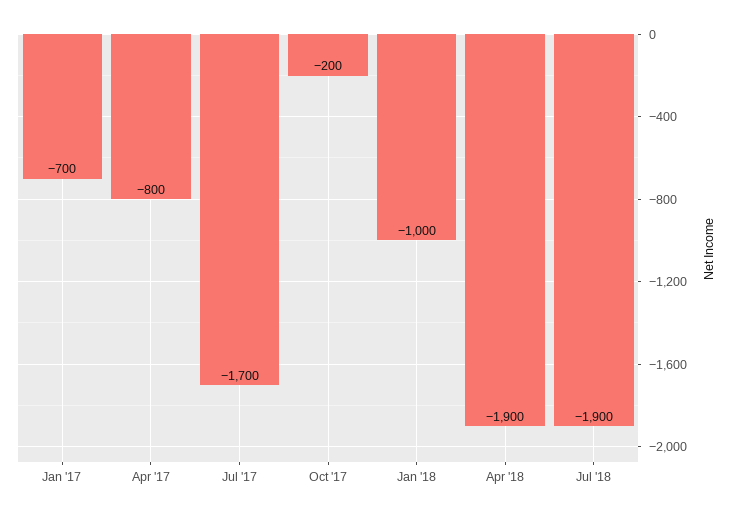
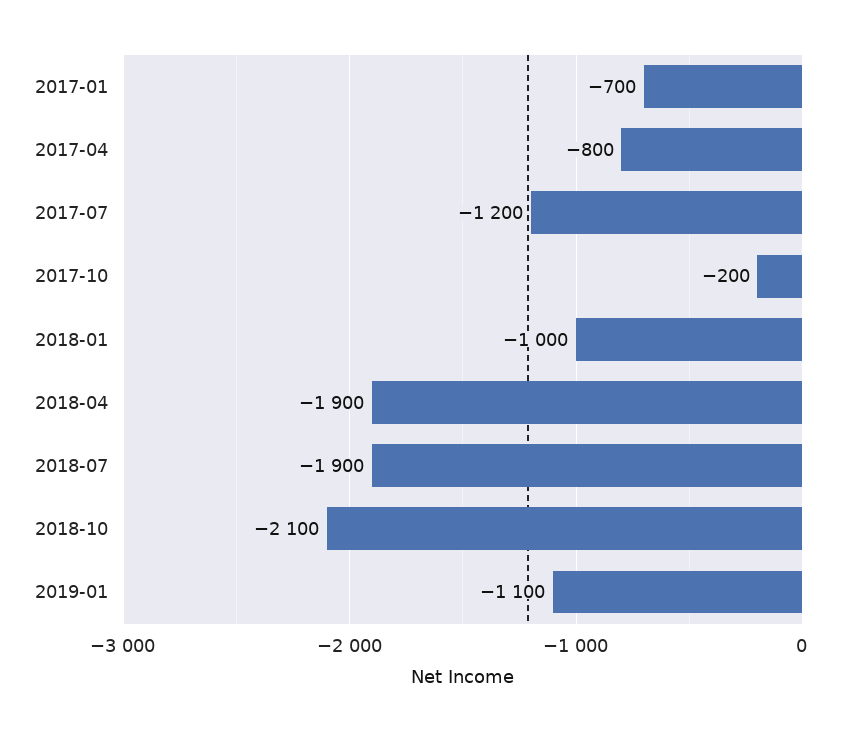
Jul '17: -1700 -> -1200
2018-10: none -> -2100
2019-01: none -> -1100

